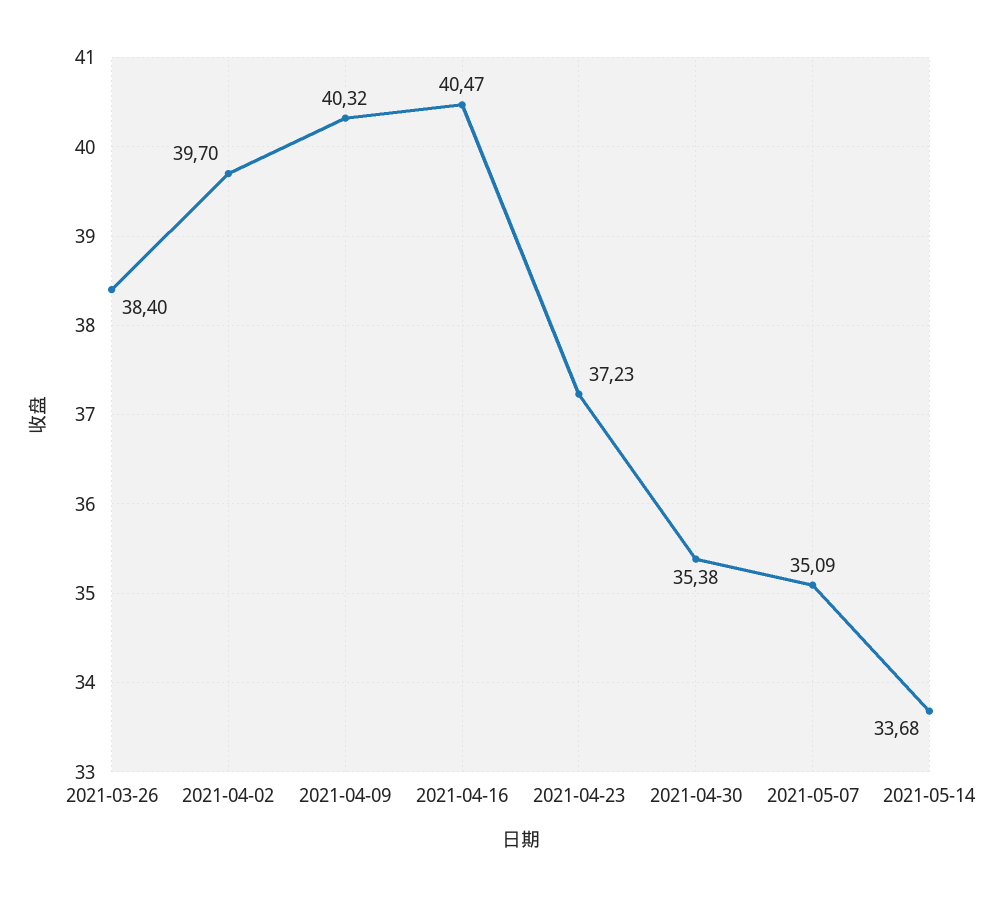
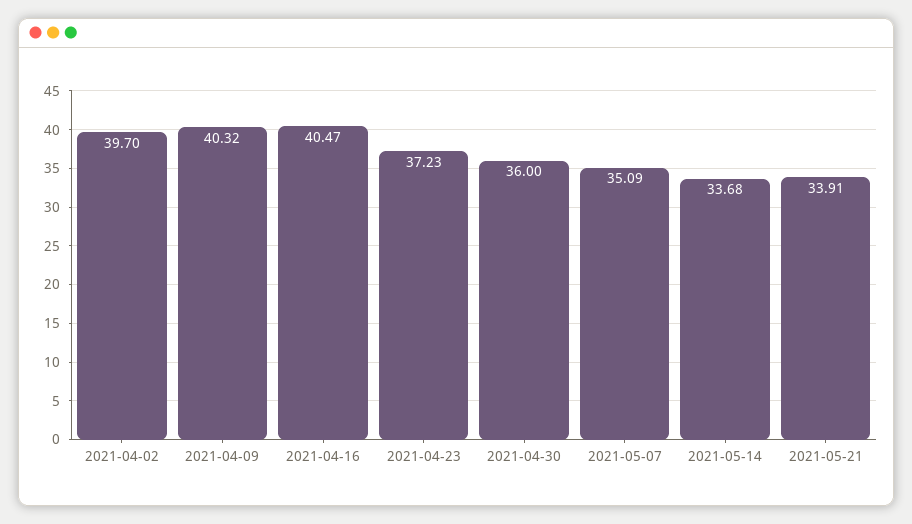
2021-03-26: 38.4 -> none
2021-04-30: 35.38 -> 36
2021-05-21: none -> 33.91

